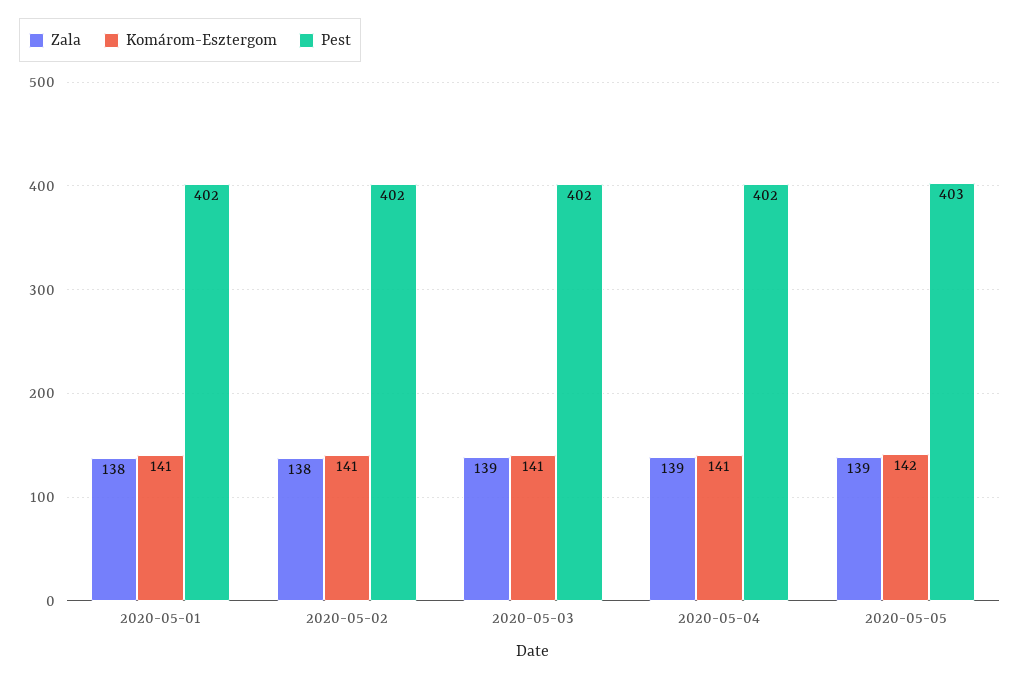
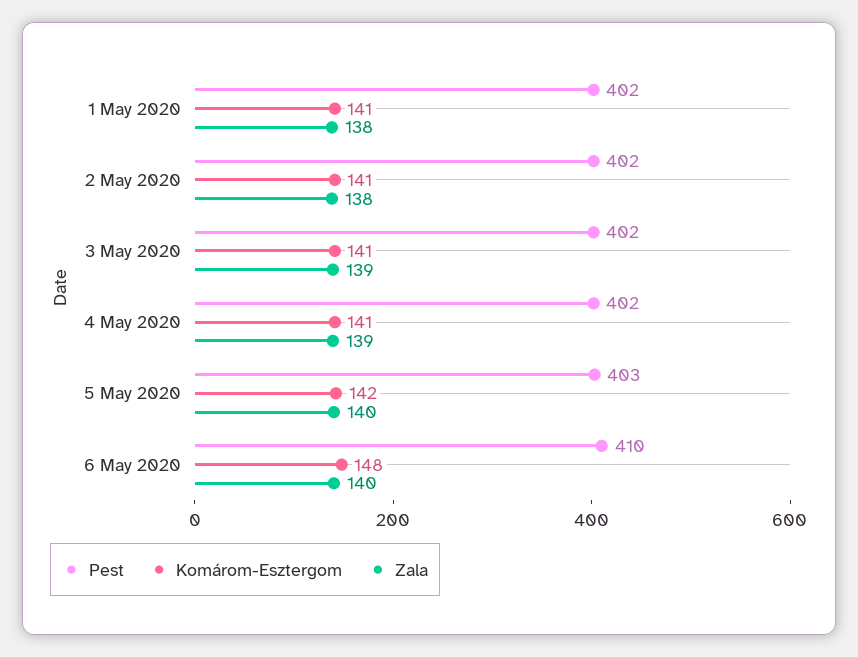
Zala, 2020-05-05: 139 -> 140
Pest, 6 May 2020: none -> 410
Komárom-Esztergom, 6 May 2020: none -> 148
Zala, 6 May 2020: none -> 140

